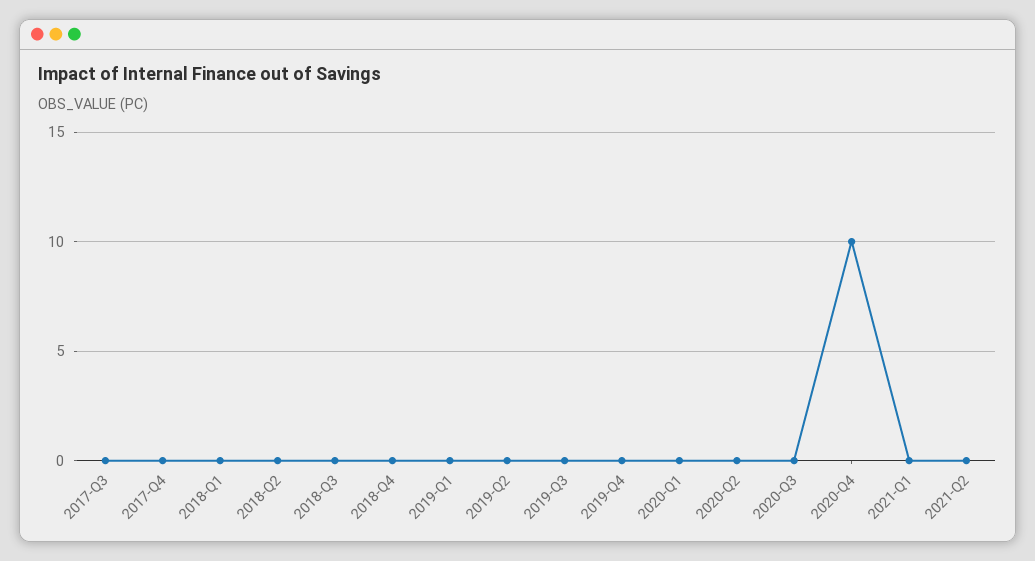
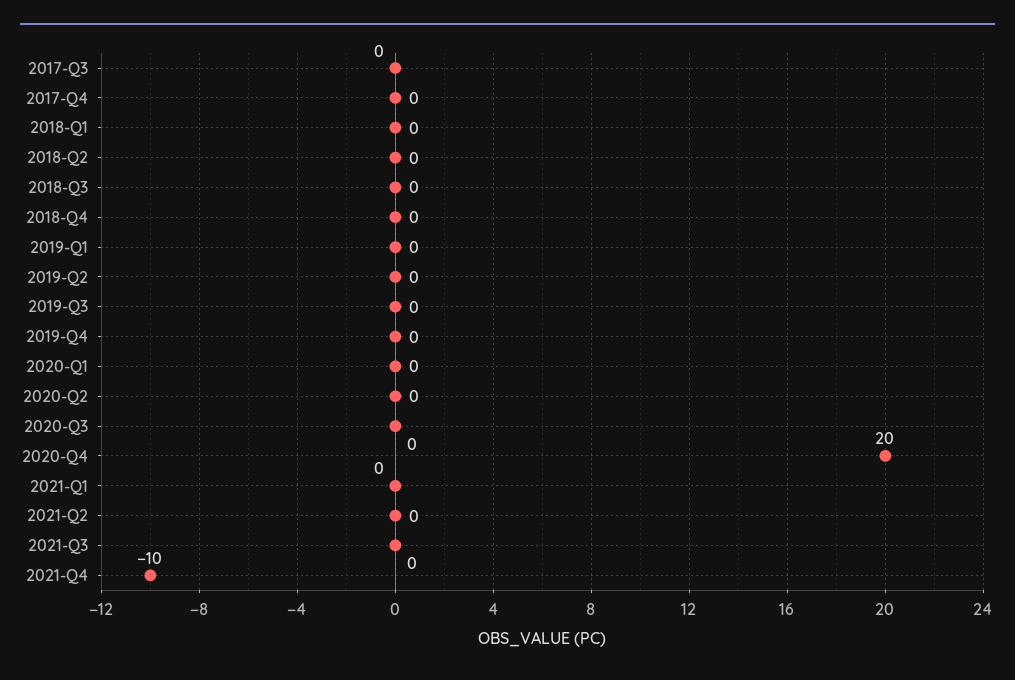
2020-Q4: 10 -> 20
2021-Q3: none -> 0
2021-Q4: none -> -10

